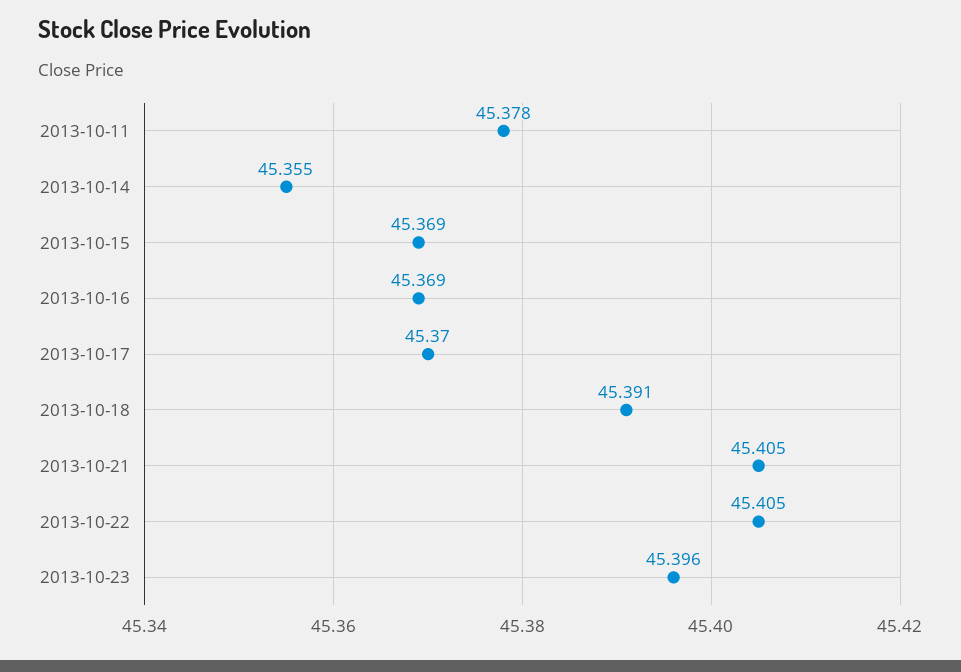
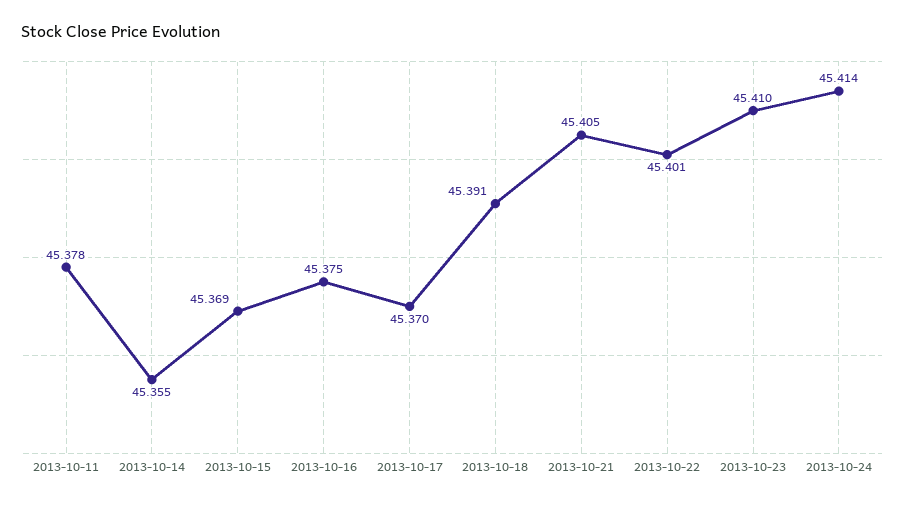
2013-10-16: 45.369 -> 45.375
2013-10-22: 45.405 -> 45.401
2013-10-23: 45.396 -> 45.41
2013-10-24: none -> 45.414

